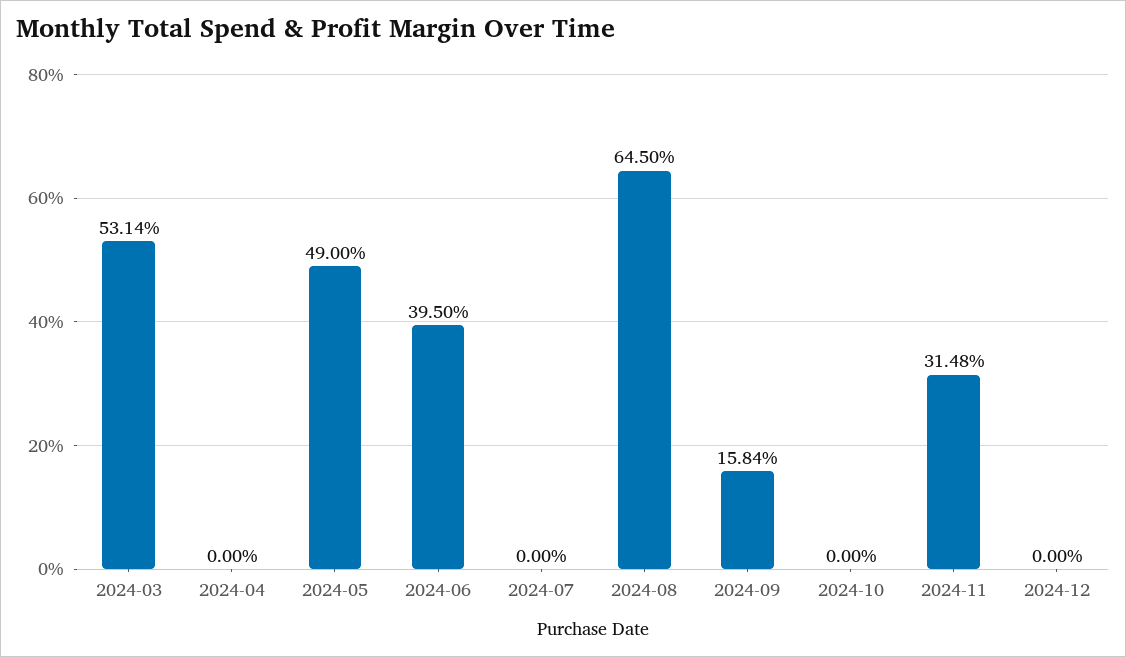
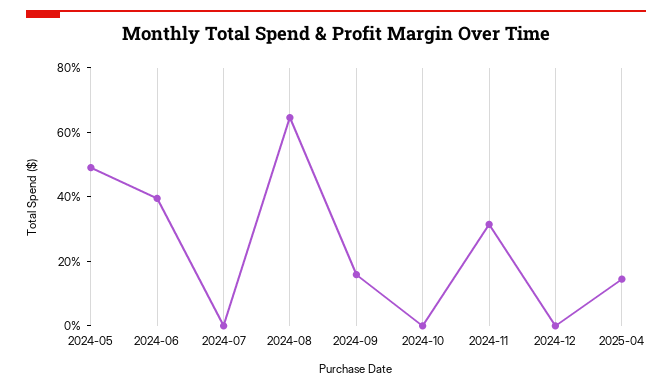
2024-03: 53.14 -> none
2024-04: 0 -> none
2025-04: none -> 15

